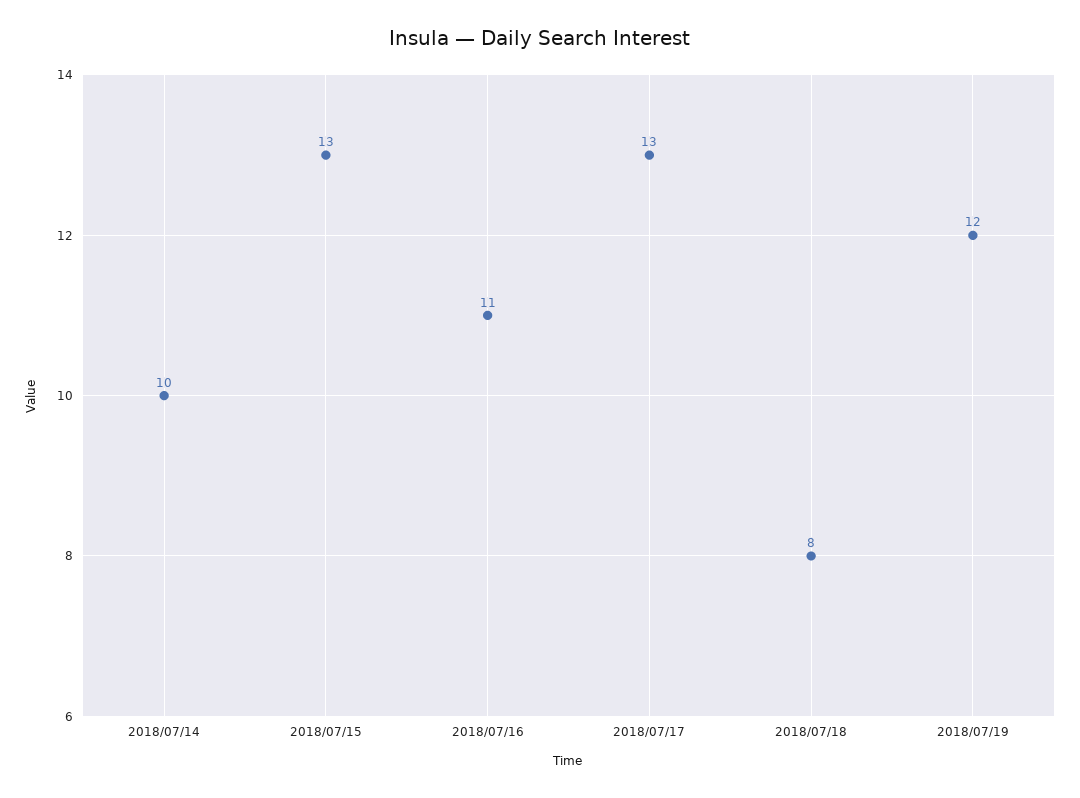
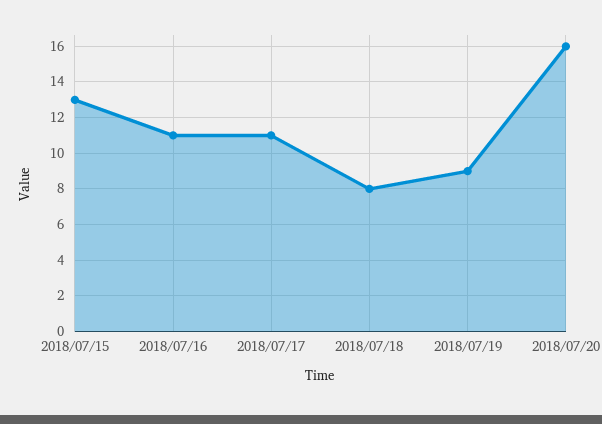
2018/07/14: 10 -> none
2018/07/17: 13 -> 11
2018/07/19: 12 -> 9
2018/07/20: none -> 16

